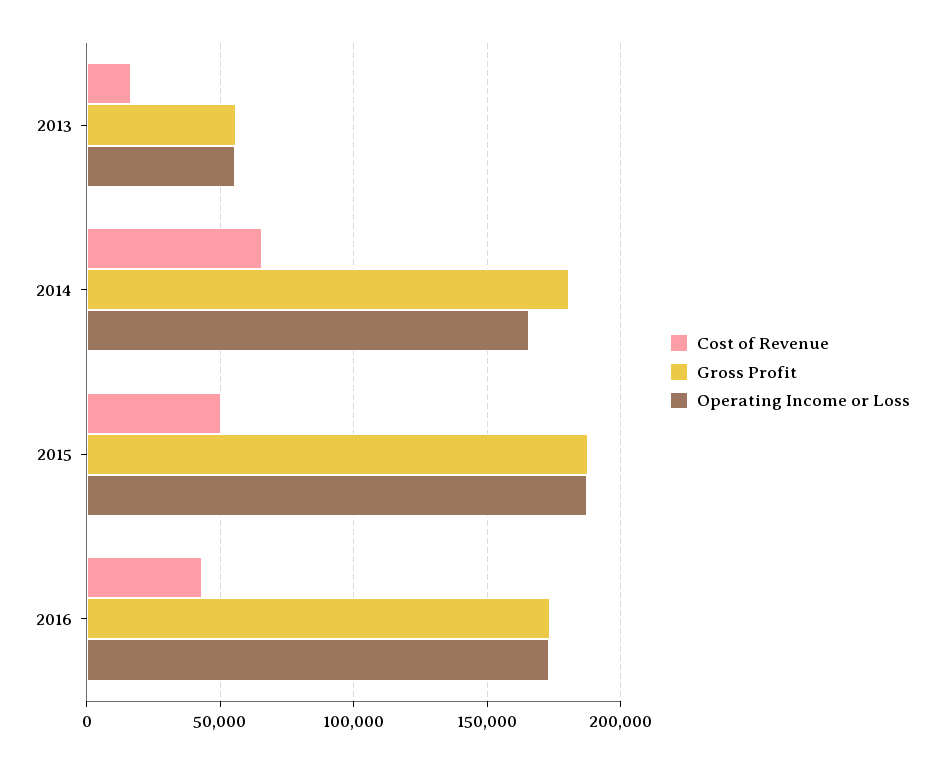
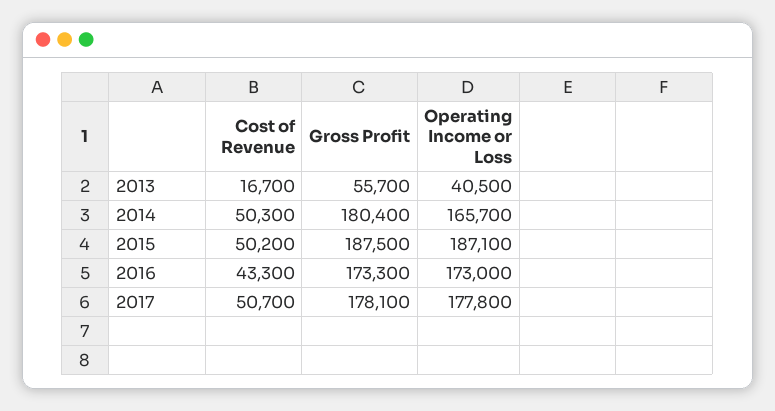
Operating Income or Loss, 2013: 55000 -> 40500
Cost of Revenue, 2014: 65000 -> 50300
Cost of Revenue, 2017: none -> 50700
Gross Profit, 2017: none -> 178100
Operating Income or Loss, 2017: none -> 177800

